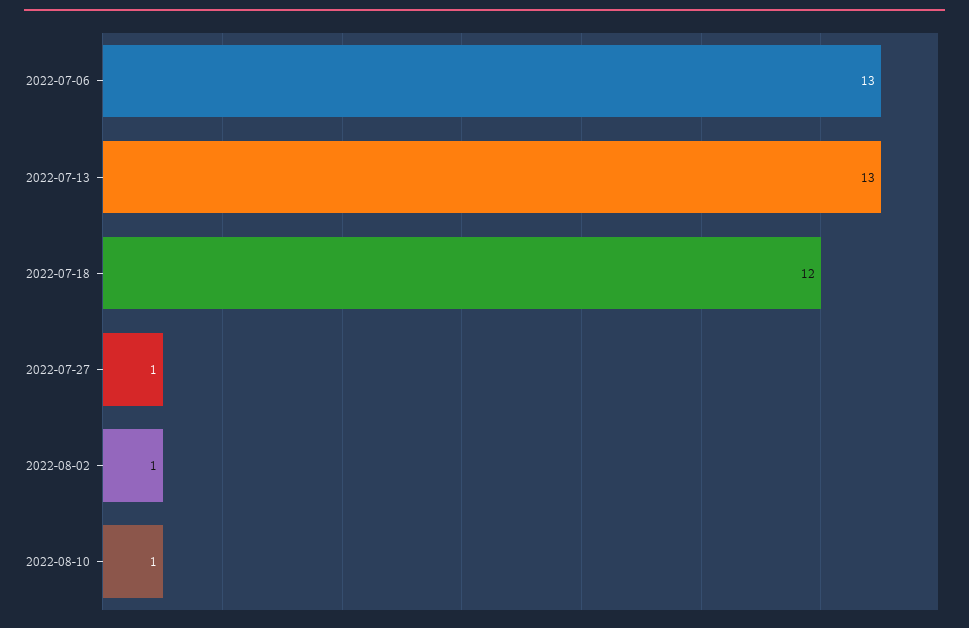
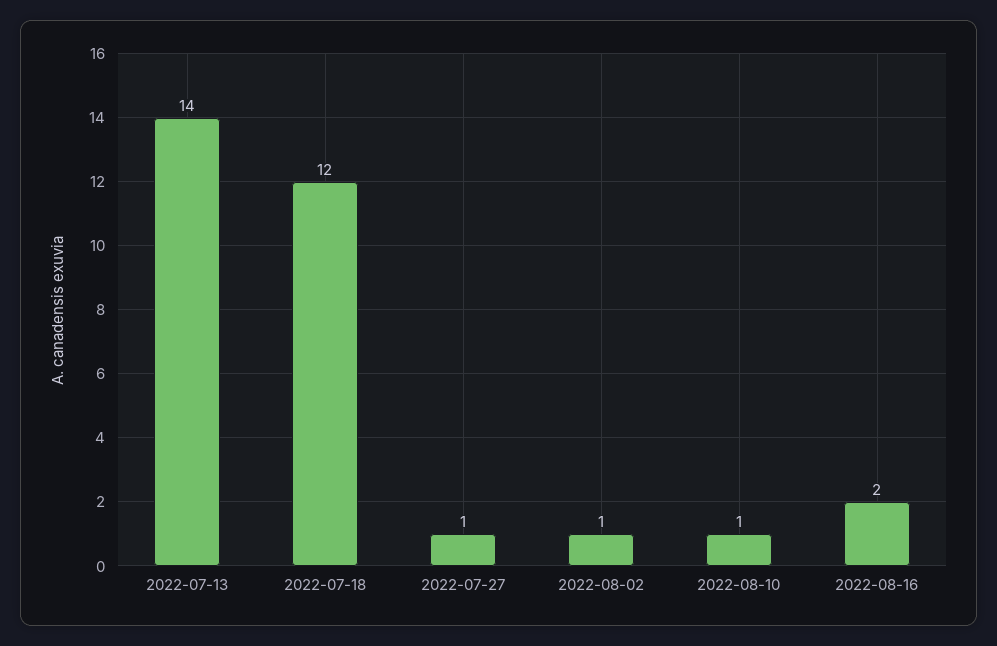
2022-07-06: 13 -> none
2022-07-13: 13 -> 14
2022-08-16: none -> 2

